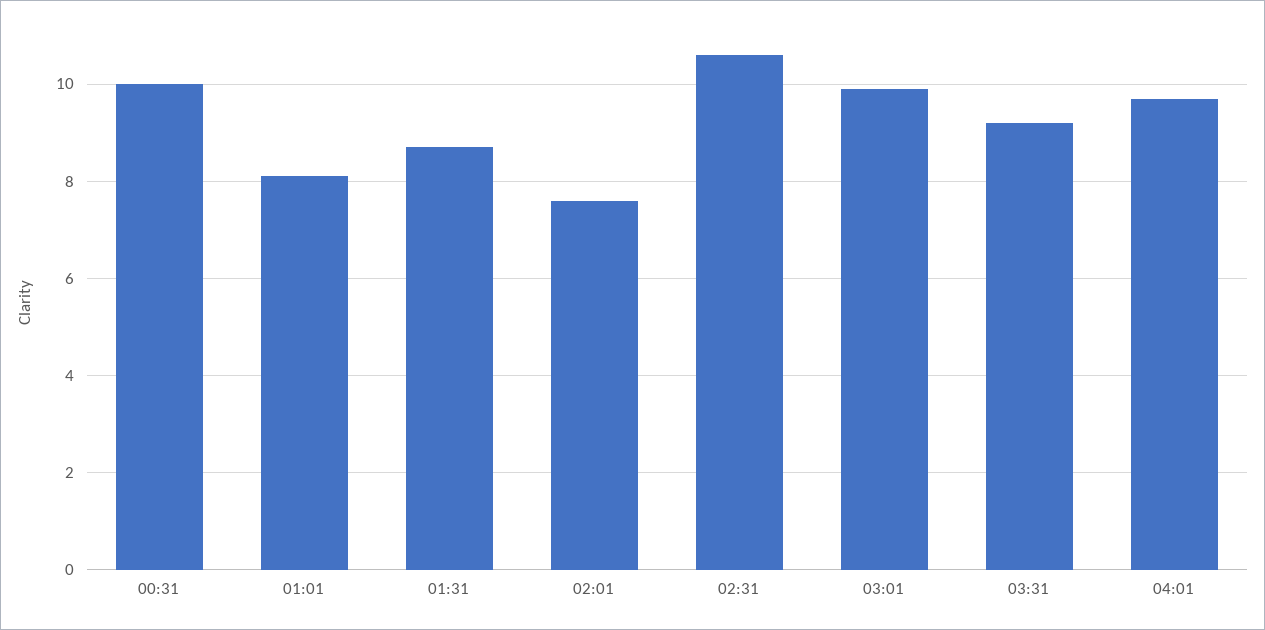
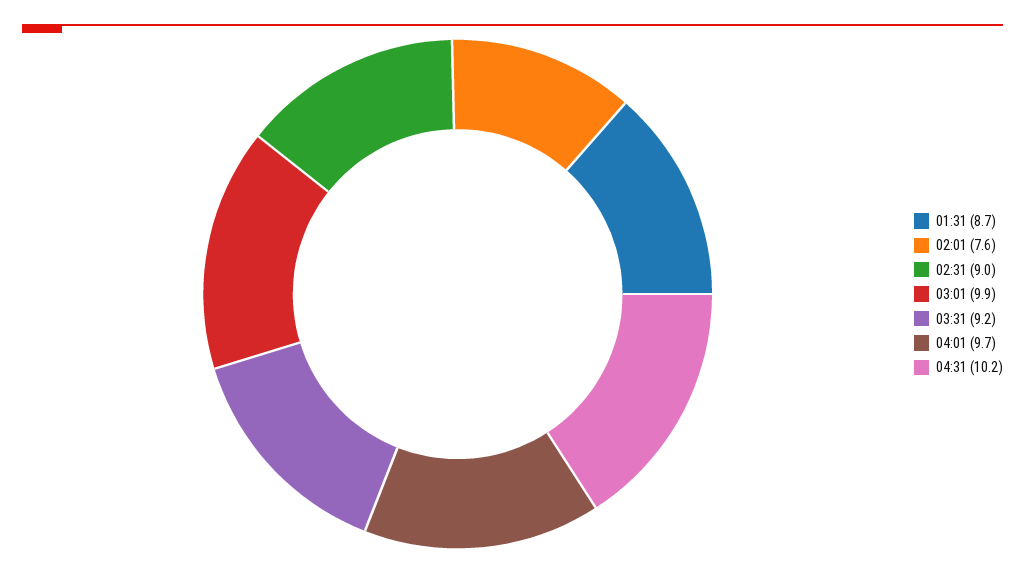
00:31: 10 -> none
01:01: 8 -> none
02:31: 10.5 -> 9
04:31: none -> 10.2

